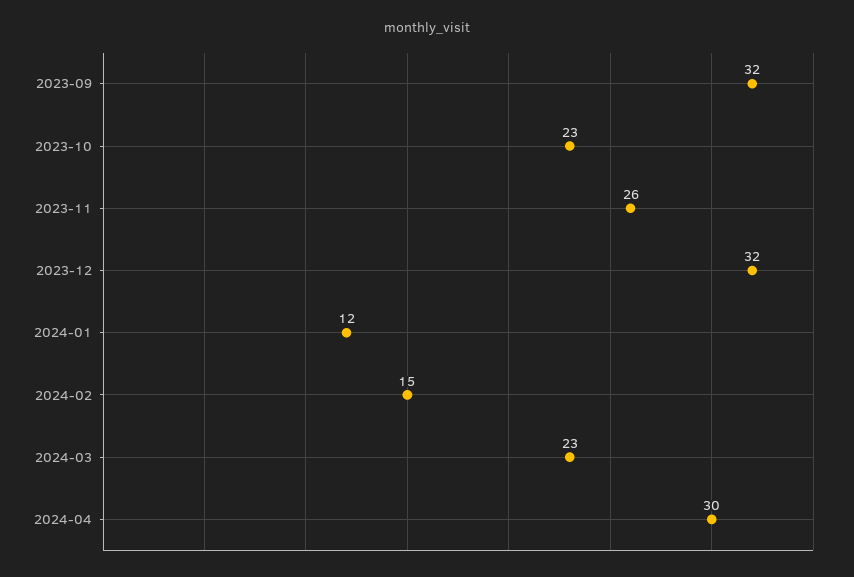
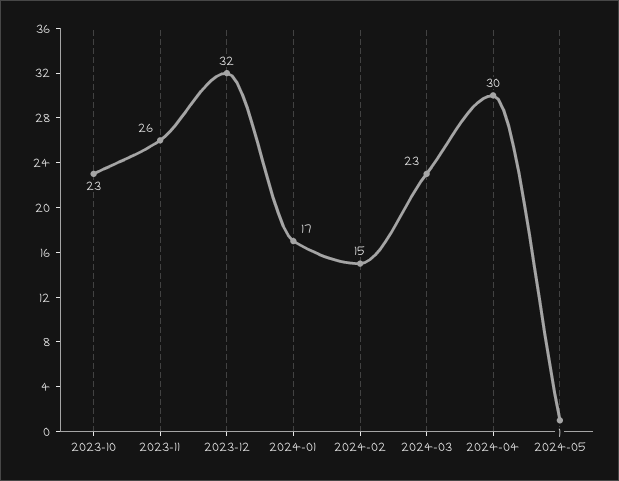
2023-09: 32 -> none
2024-01: 12 -> 17
2024-05: none -> 1

